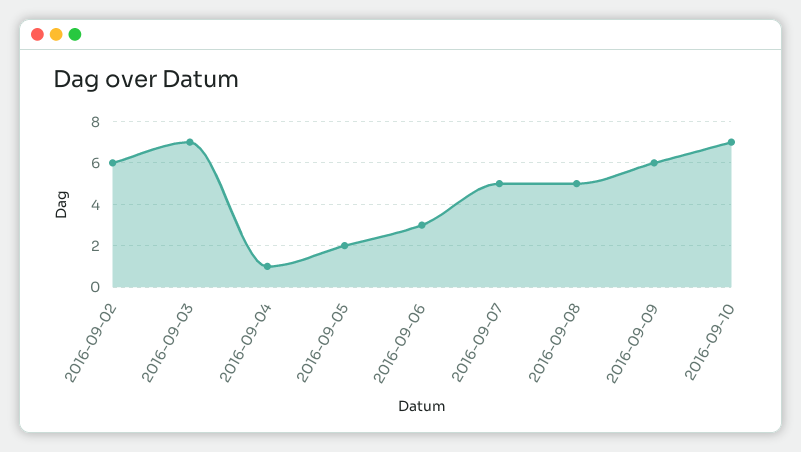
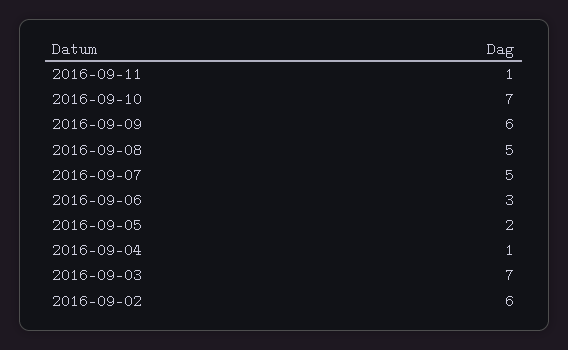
2016-09-11: none -> 1

